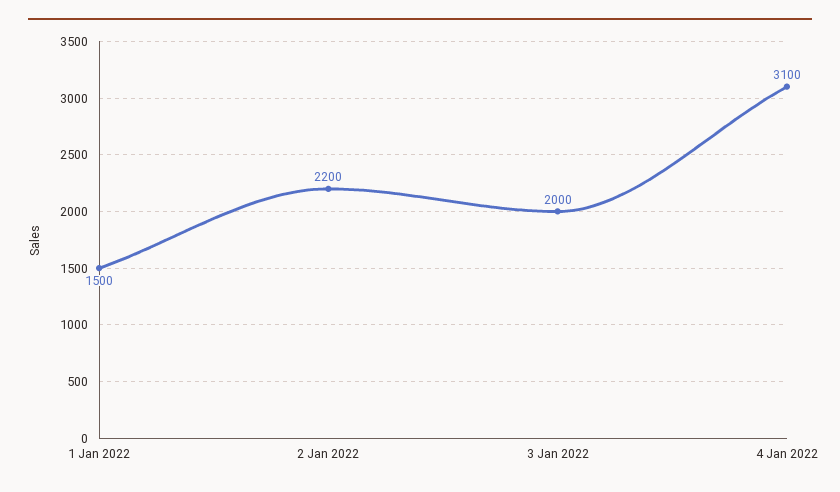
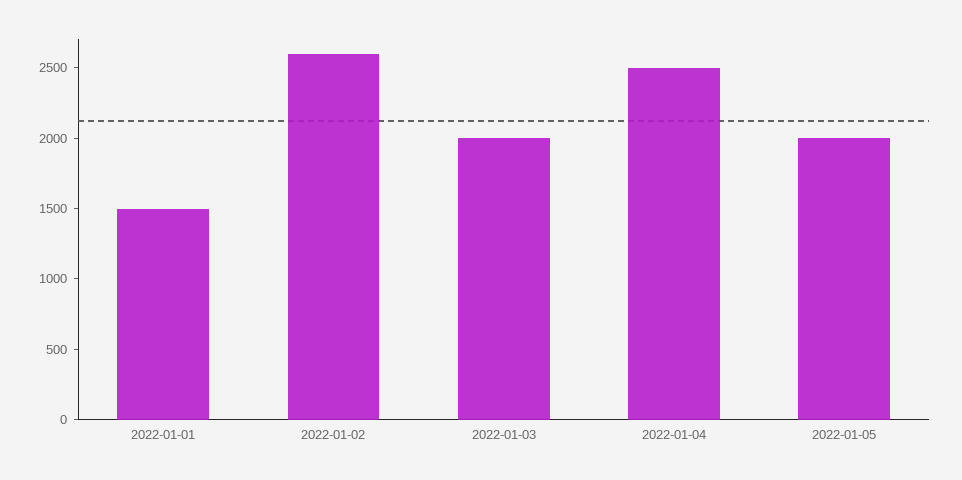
2 Jan 2022: 2200 -> 2600
4 Jan 2022: 3100 -> 2500
2022-01-05: none -> 2000

